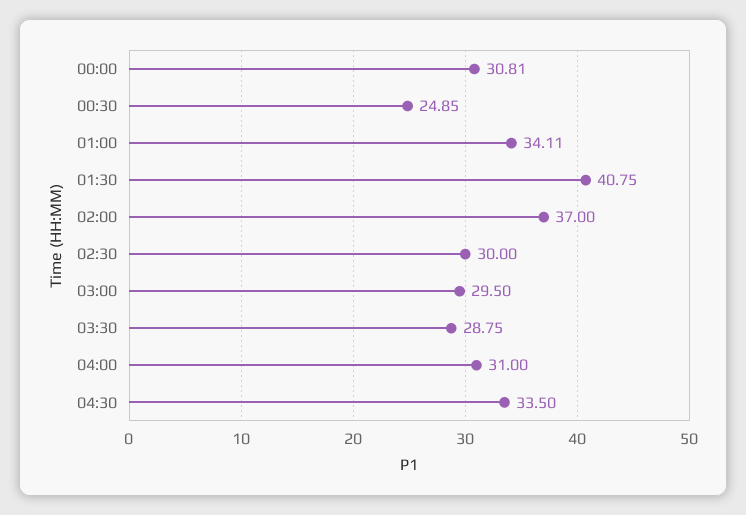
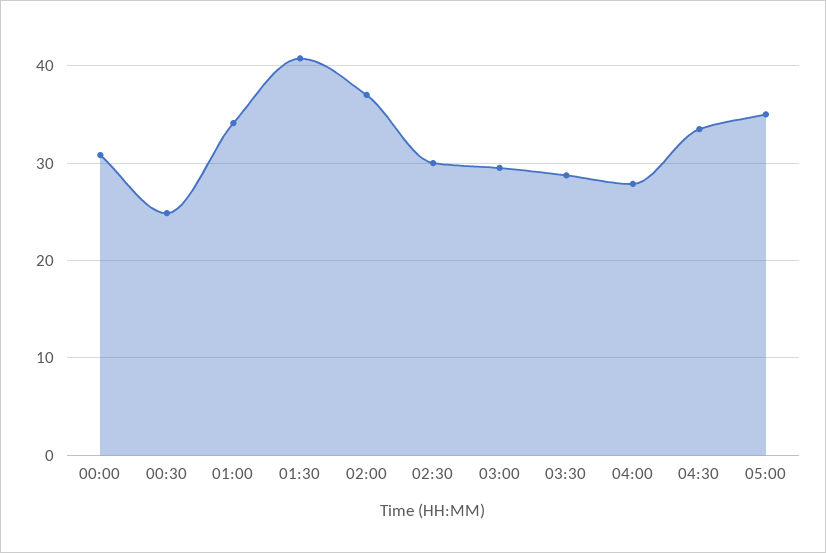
04:00: 31 -> 28
05:00: none -> 35

